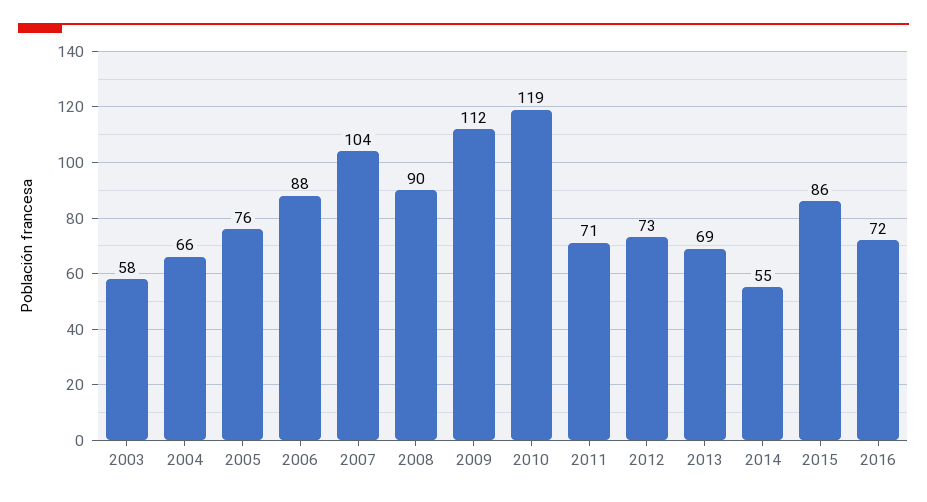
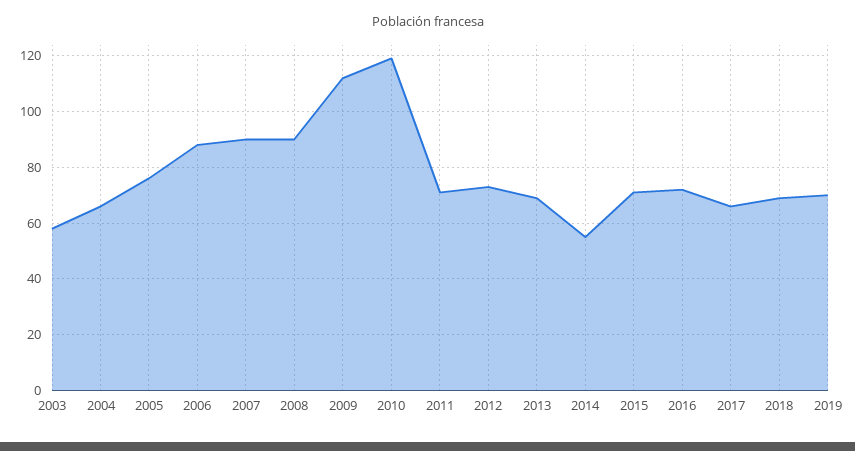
2007: 104 -> 90
2015: 86 -> 70
2017: none -> 65
2018: none -> 70
2019: none -> 70

